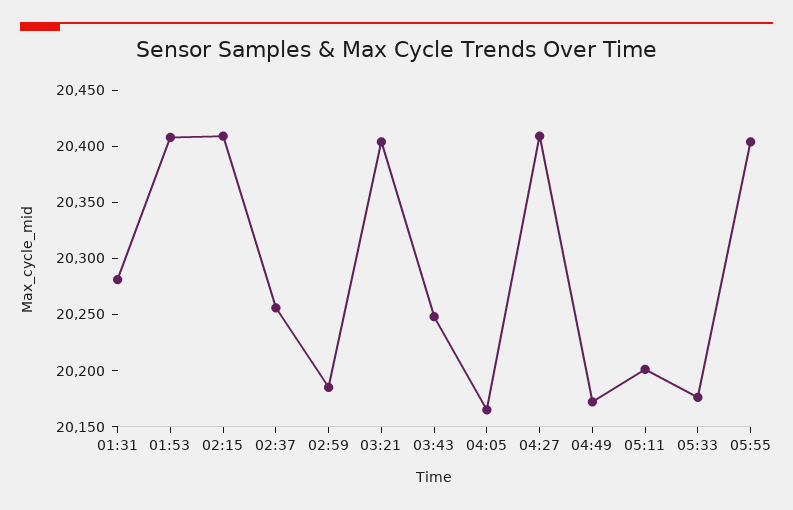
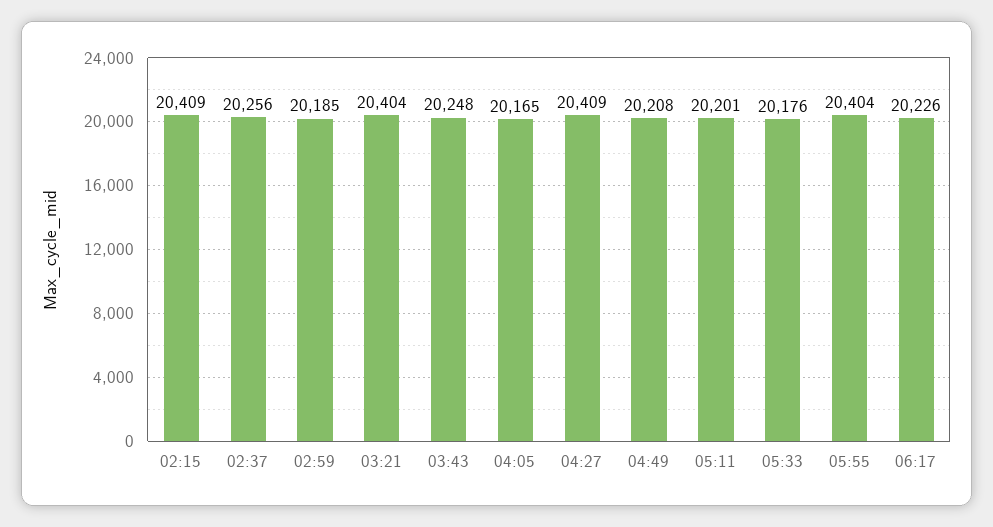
01:31: 20280 -> none
01:53: 20410 -> none
04:49: 20170 -> 20208
06:17: none -> 20226

